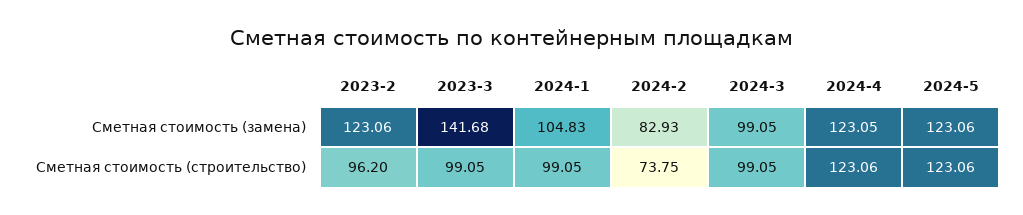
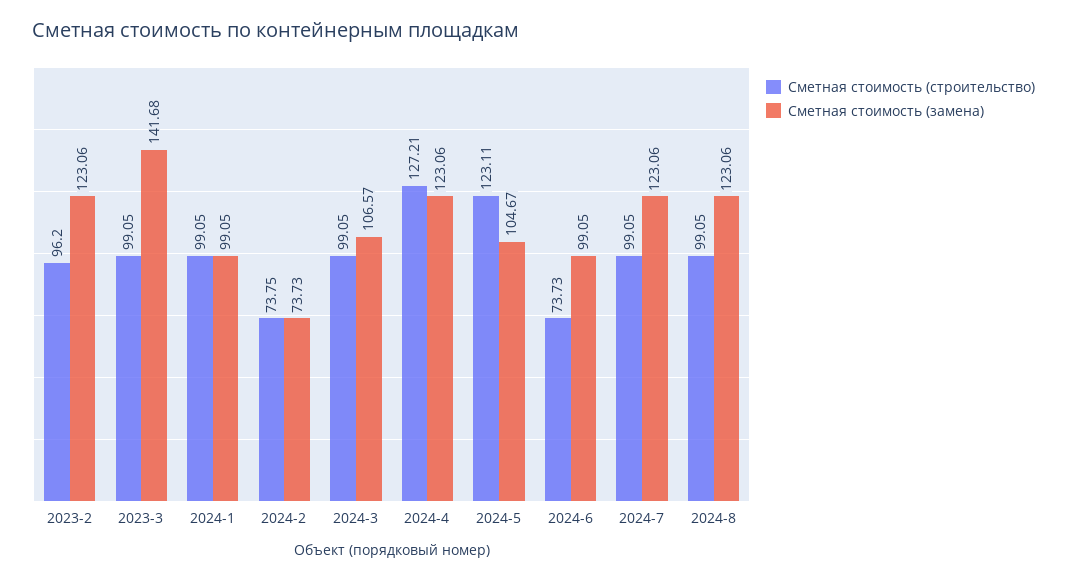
Сметная стоимость (замена), 2024-1: 104.83 -> 99.05
Сметная стоимость (замена), 2024-2: 82.93 -> 73.73
Сметная стоимость (замена), 2024-3: 99.05 -> 106.57
Сметная стоимость (замена), 2024-4: 123.05 -> 123.06
Сметная стоимость (замена), 2024-5: 123.06 -> 104.67
Сметная стоимость (строительство), 2024-4: 123.06 -> 127.21
Сметная стоимость (строительство), 2024-5: 123.06 -> 123.11
Сметная стоимость (строительство), 2024-6: none -> 73.73
Сметная стоимость (замена), 2024-6: none -> 99.05
Сметная стоимость (строительство), 2024-7: none -> 99.05
Сметная стоимость (замена), 2024-7: none -> 123.06
Сметная стоимость (строительство), 2024-8: none -> 99.05
Сметная стоимость (замена), 2024-8: none -> 123.06

